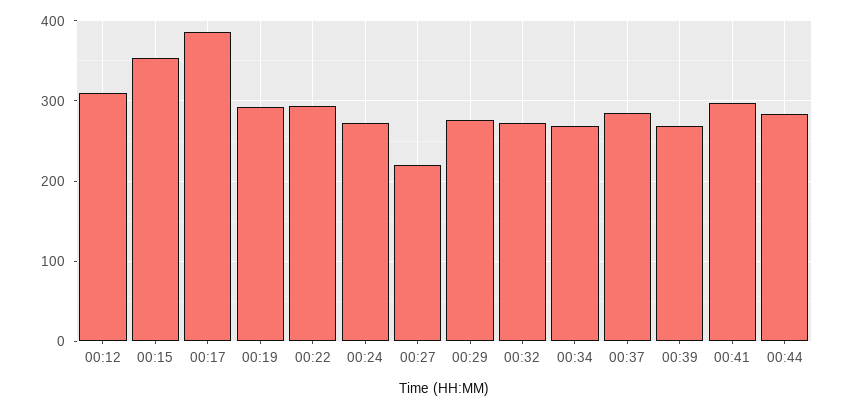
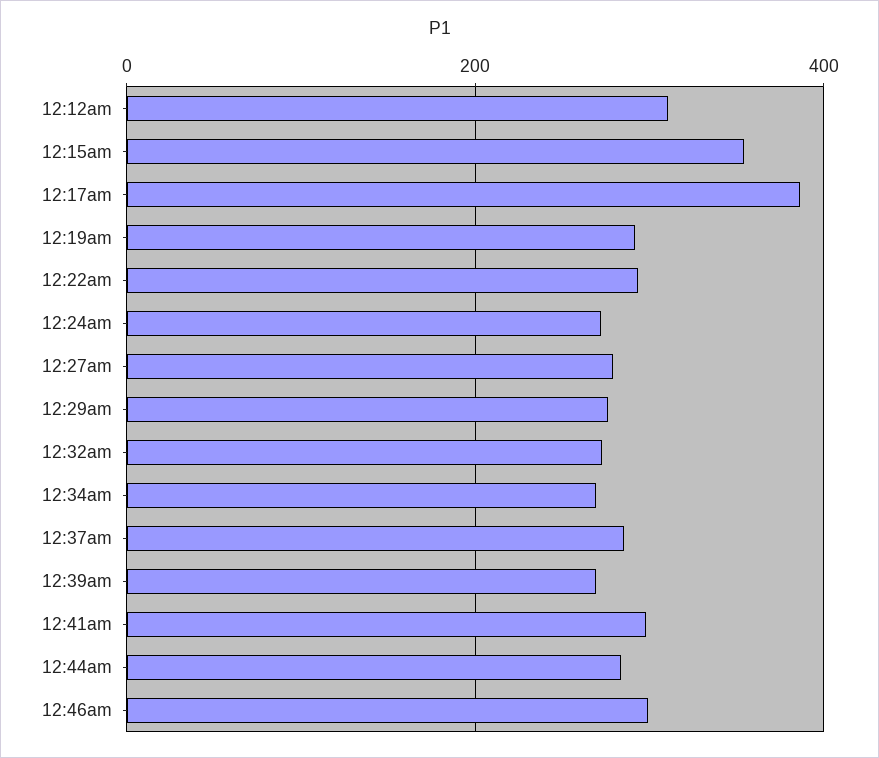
00:27: 220 -> 280
12:46am: none -> 300

